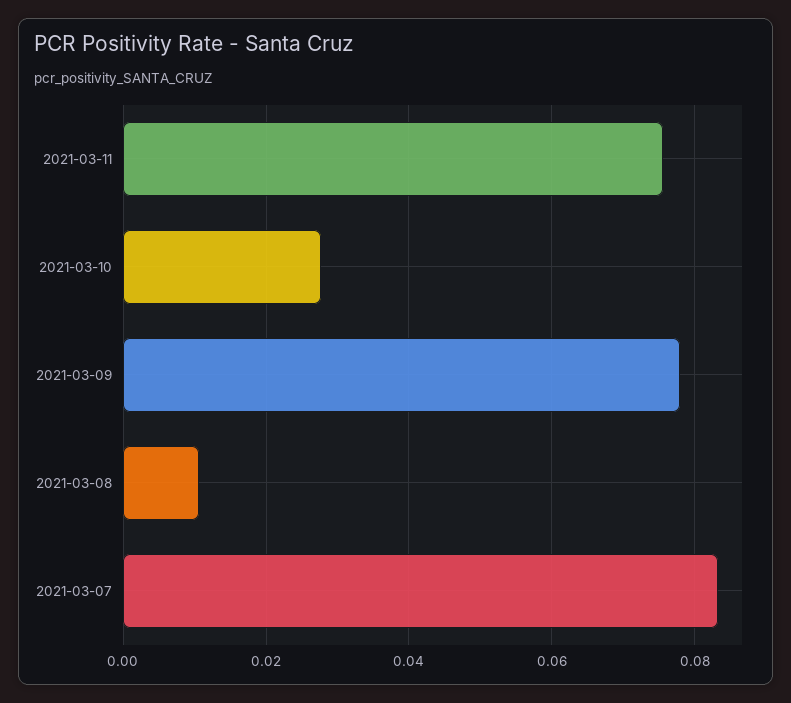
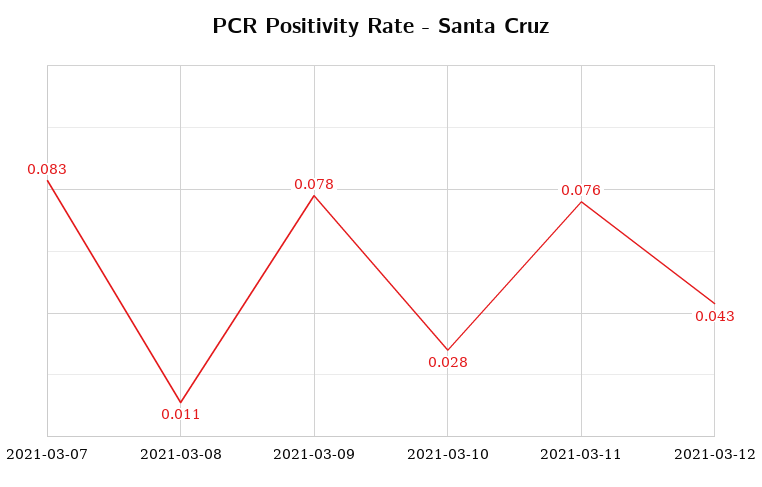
2021-03-12: none -> 0.043

